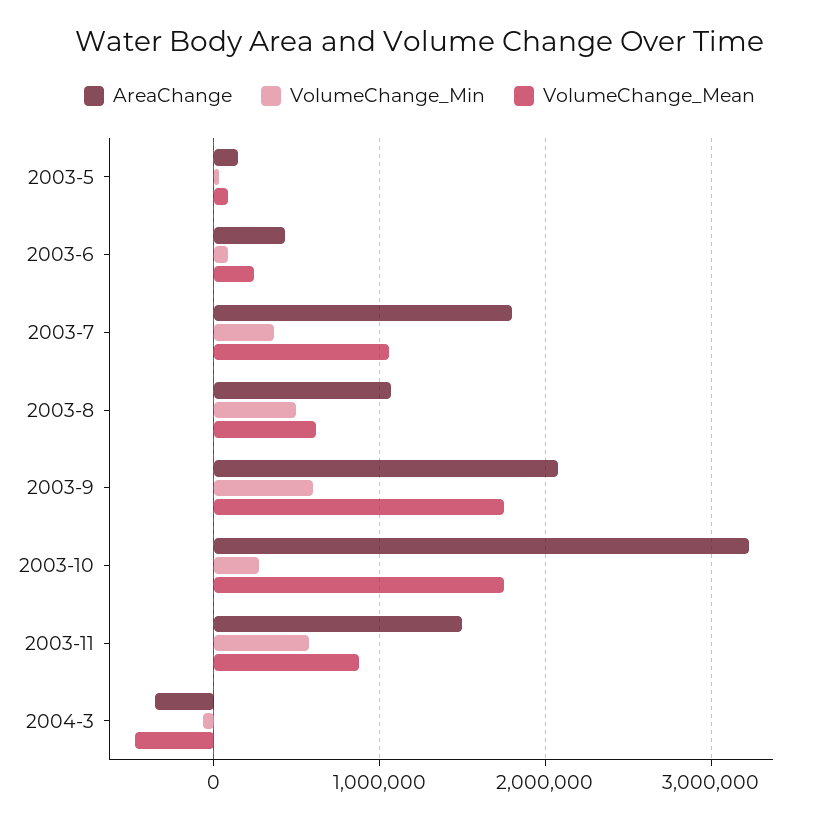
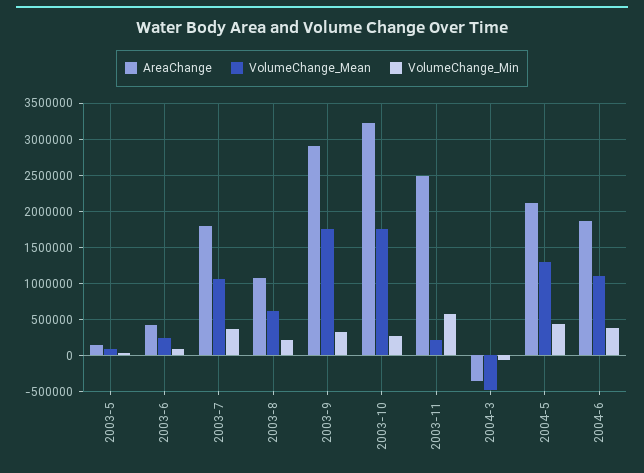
VolumeChange_Min, 2003-8: 500000 -> 200000
AreaChange, 2003-9: 2100000 -> 2900000
VolumeChange_Min, 2003-9: 600000 -> 300000
AreaChange, 2003-11: 1500000 -> 2500000
VolumeChange_Mean, 2003-11: 900000 -> 200000
AreaChange, 2004-5: none -> 2100000
VolumeChange_Mean, 2004-5: none -> 1300000
VolumeChange_Min, 2004-5: none -> 400000
AreaChange, 2004-6: none -> 1900000
VolumeChange_Mean, 2004-6: none -> 1100000
VolumeChange_Min, 2004-6: none -> 400000

